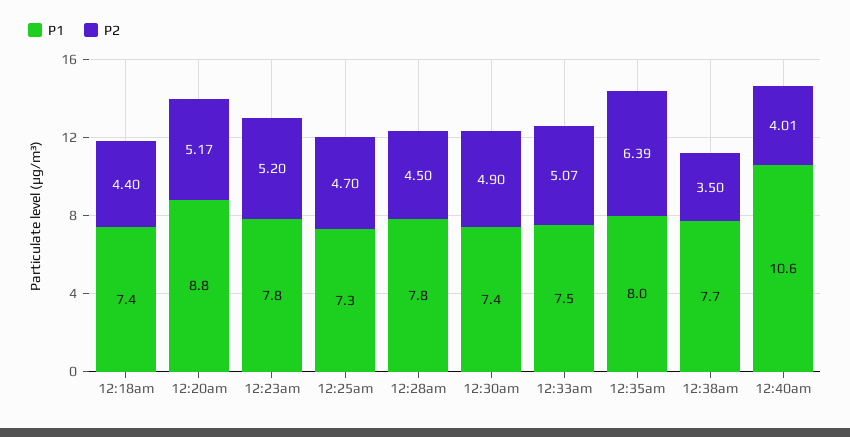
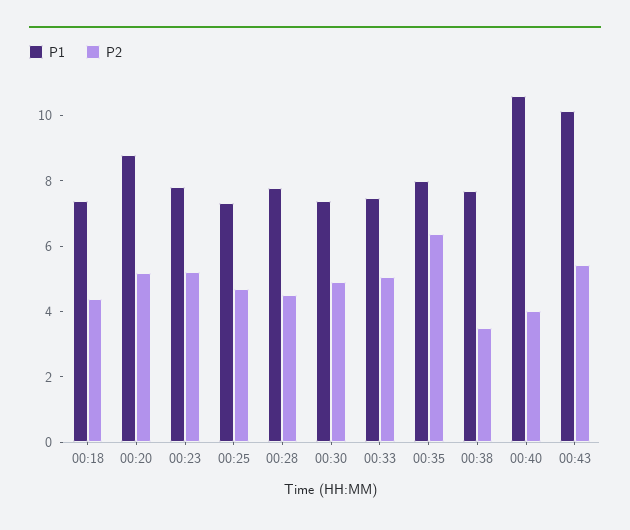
P1, 00:43: none -> 10
P2, 00:43: none -> 5.5

